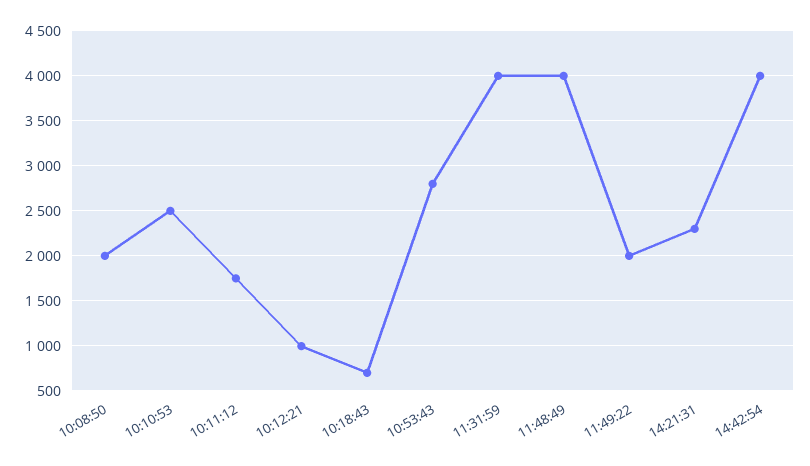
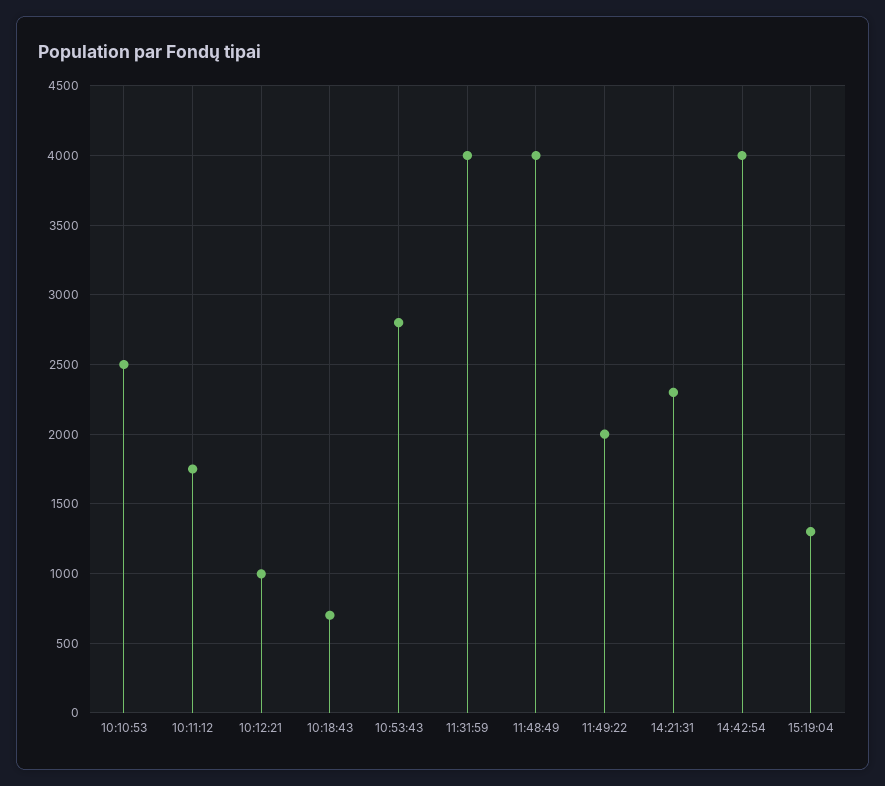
10:08:50: 2000 -> none
15:19:04: none -> 1300

